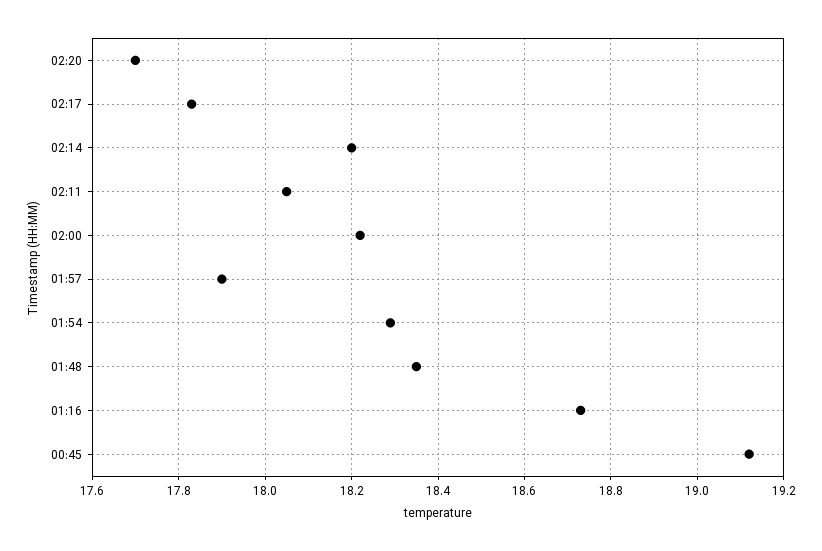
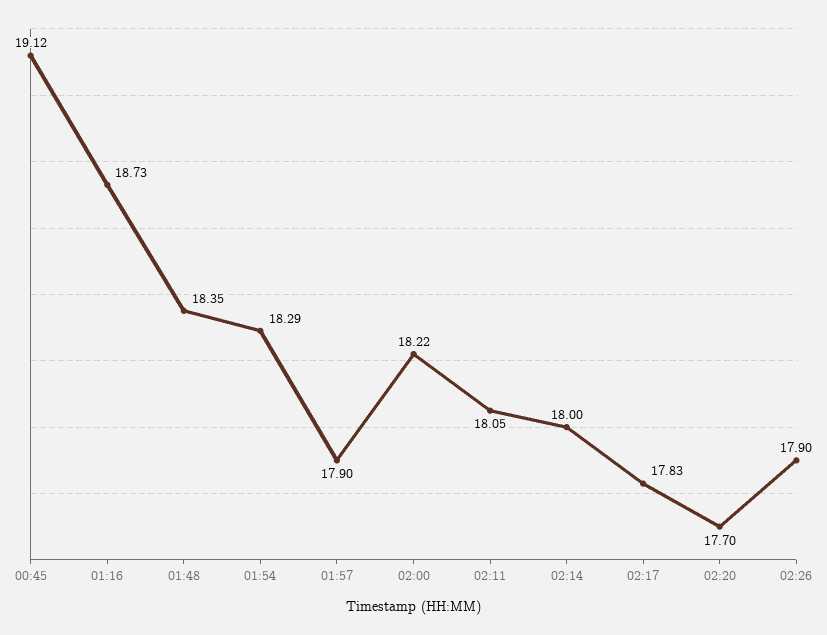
02:14: 18.2 -> 18
02:26: none -> 17.9

